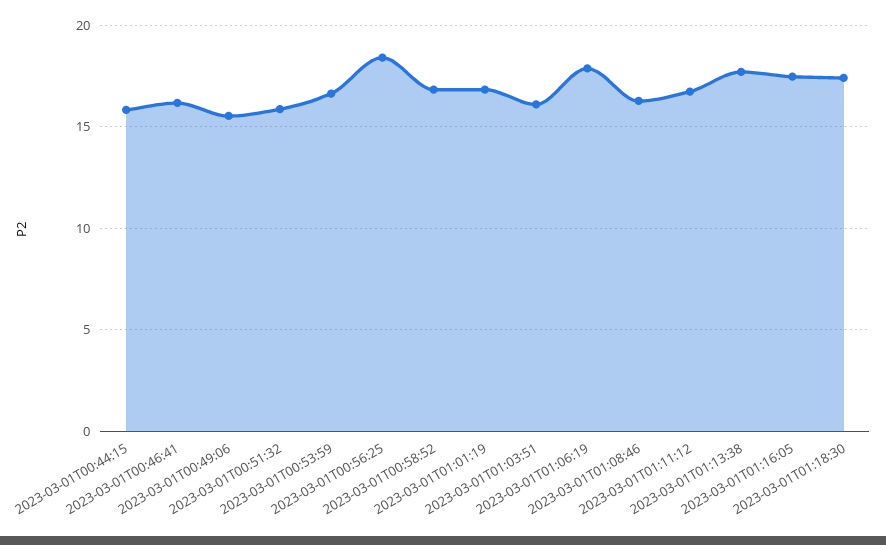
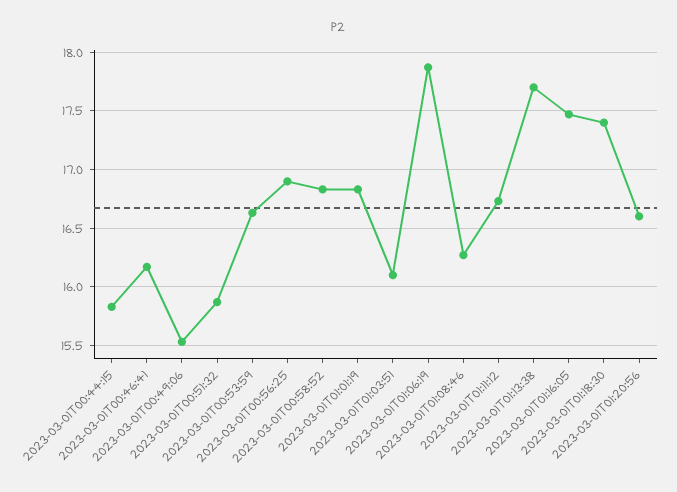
2023-03-01T00:56:25: 18.5 -> 16.9
2023-03-01T01:20:56: none -> 16.6

